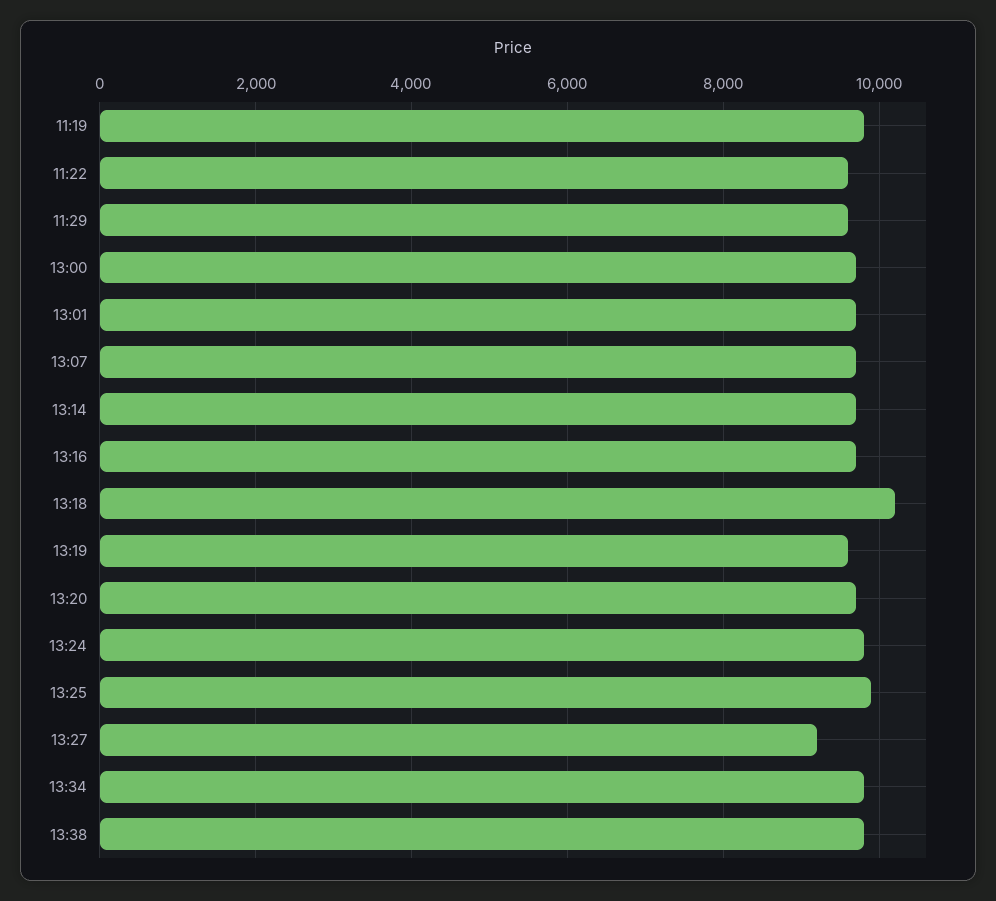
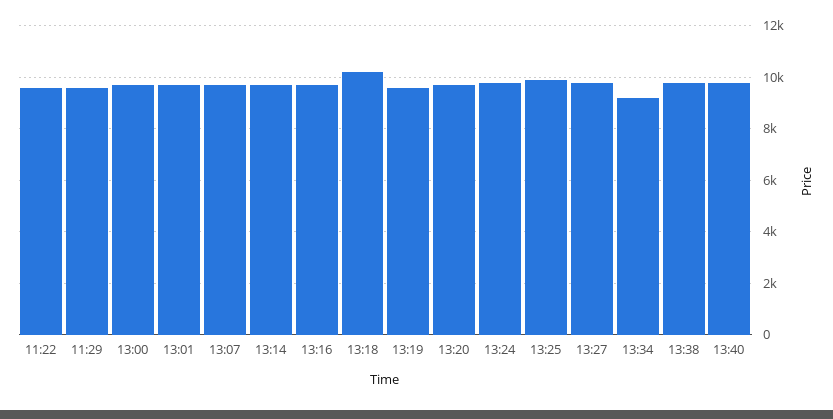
11:19: 9800 -> none
13:27: 9200 -> 9750
13:34: 9800 -> 9250
13:40: none -> 9750

